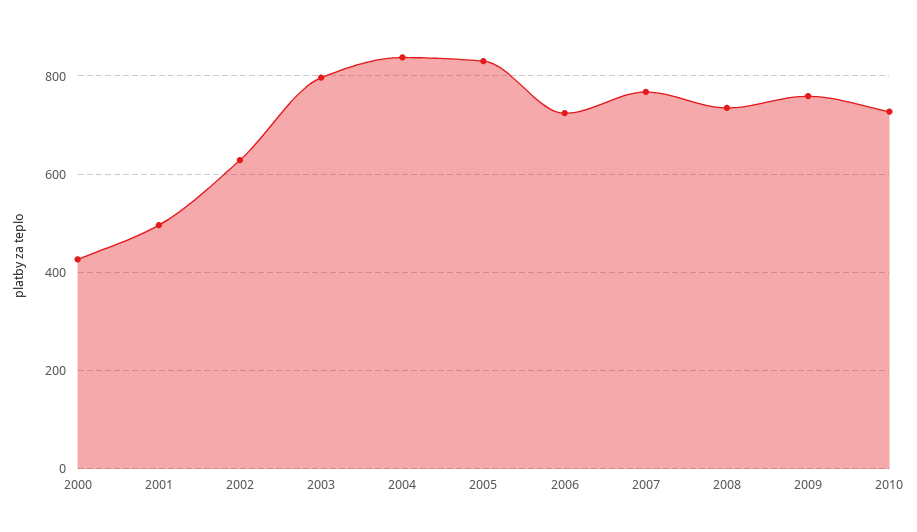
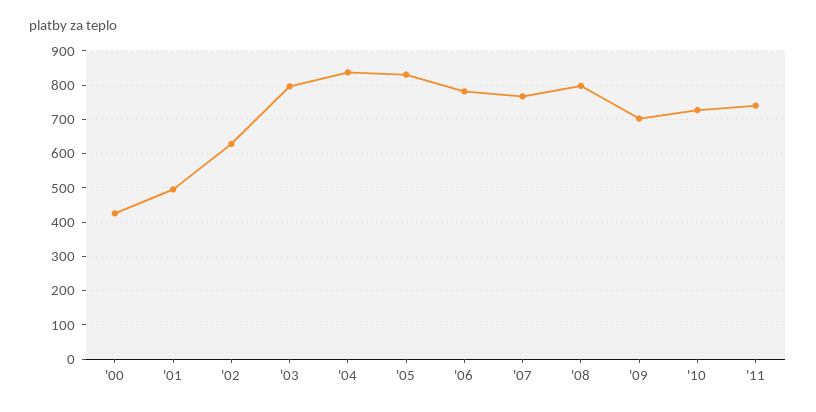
2006: 720 -> 780
2008: 740 -> 800
2009: 760 -> 700
'11: none -> 740

